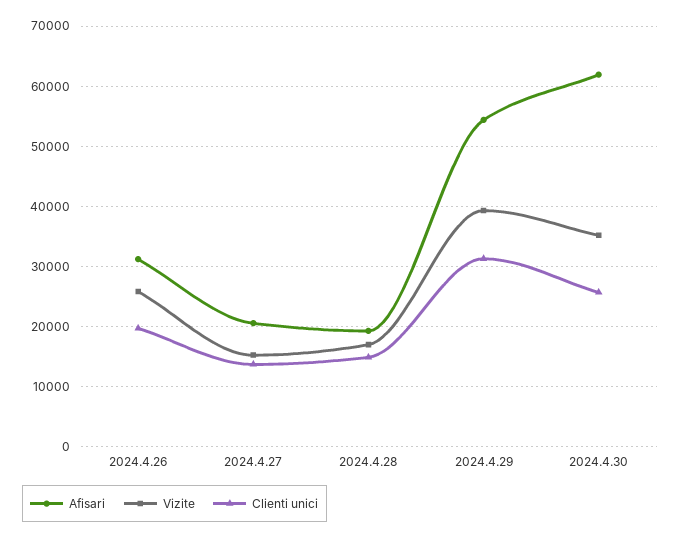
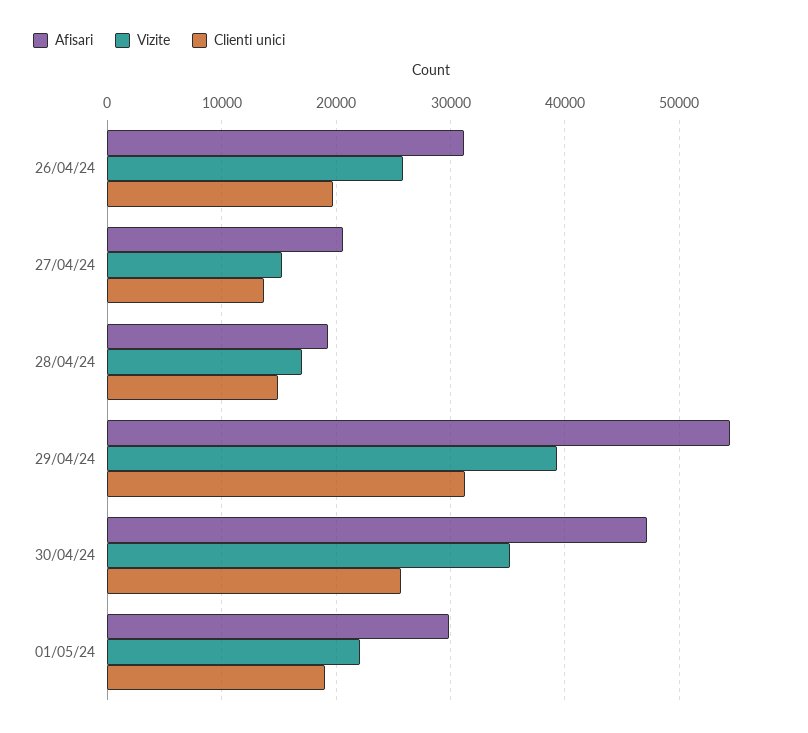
Afisari, 2024.4.30: 62000 -> 47000
Afisari, 01/05/24: none -> 30000
Vizite, 01/05/24: none -> 22000
Clienti unici, 01/05/24: none -> 19000

